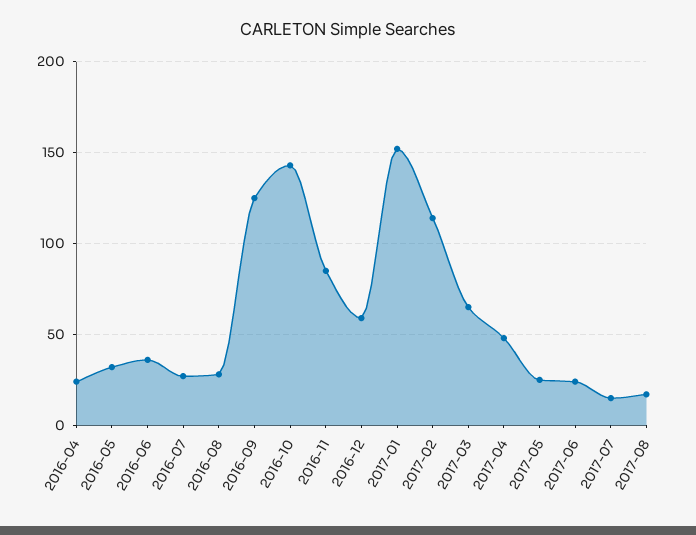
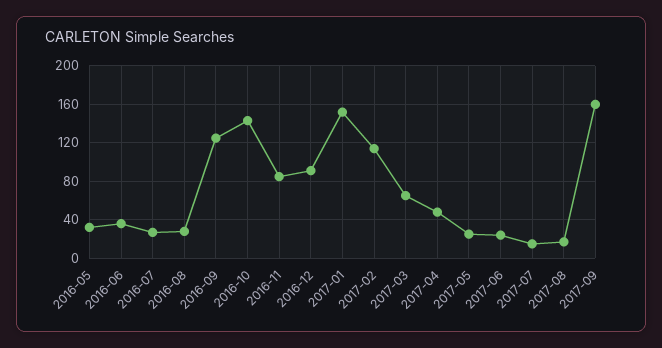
2016-04: 25 -> none
2016-12: 60 -> 90
2017-09: none -> 160

